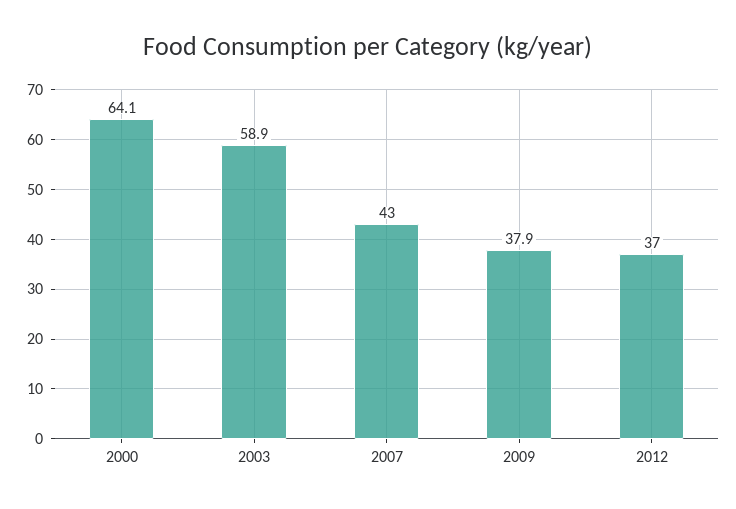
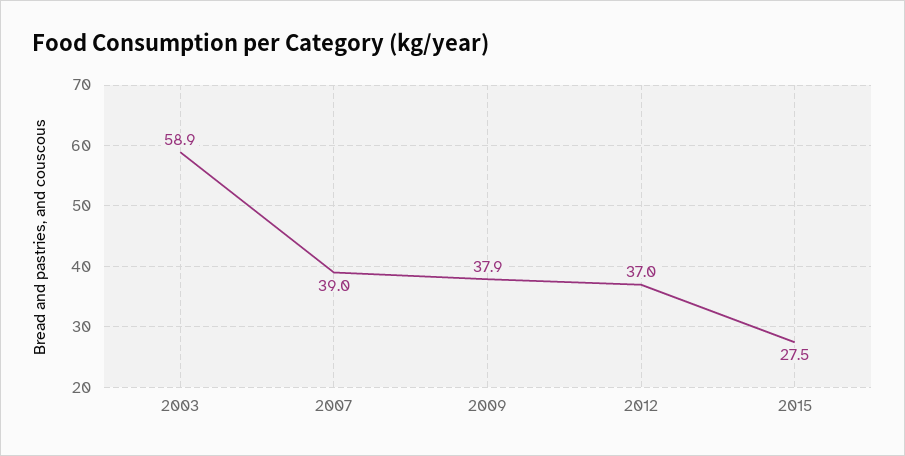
2000: 64.1 -> none
2007: 43 -> 39
2015: none -> 27.5

